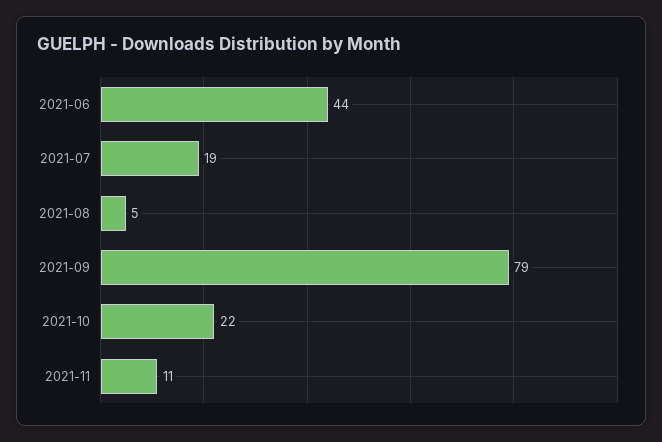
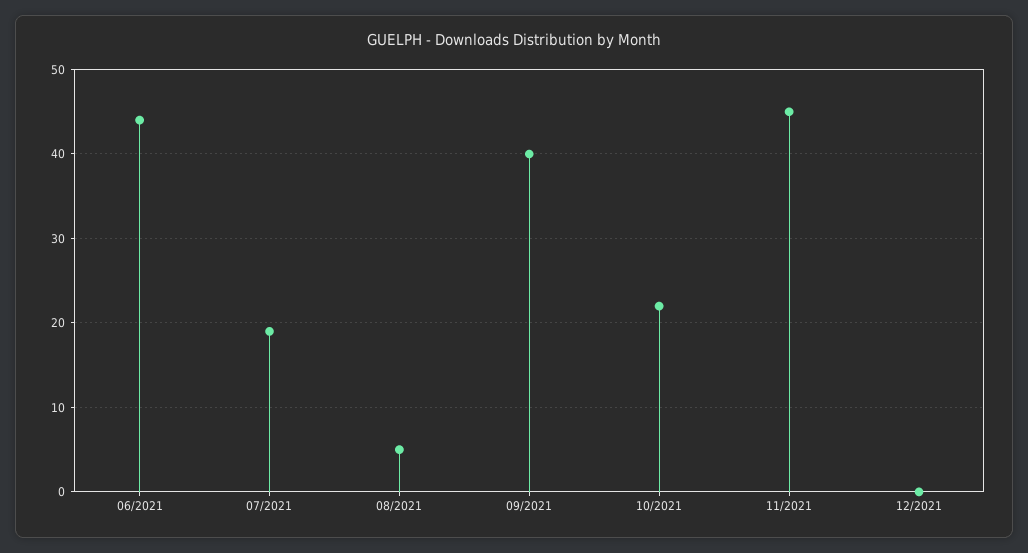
2021-09: 79 -> 40
2021-11: 11 -> 45
12/2021: none -> 0

